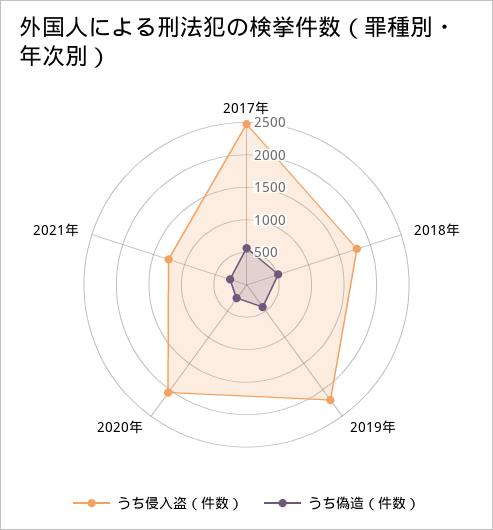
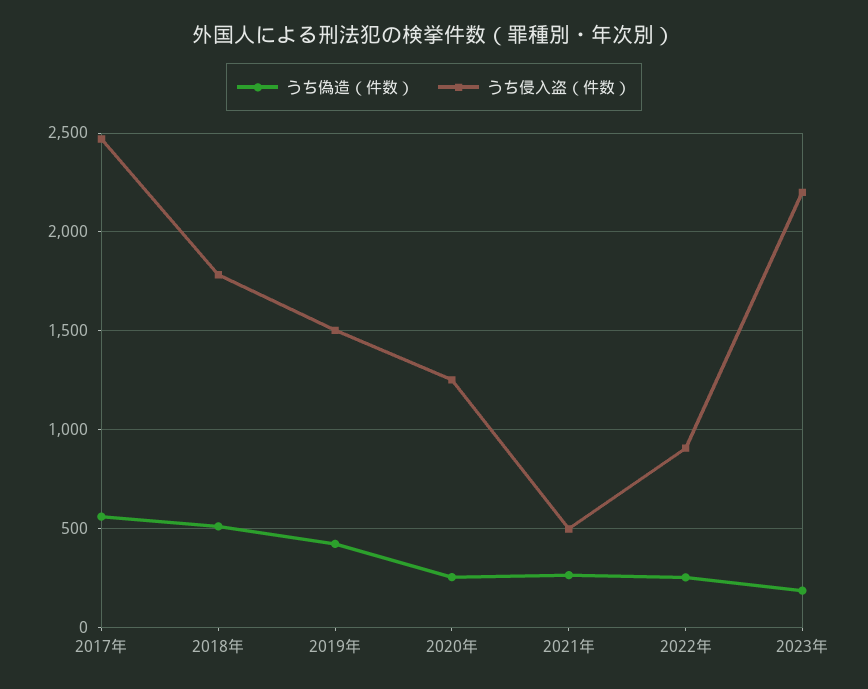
うち侵入盗（件数）, 2019年: 2250 -> 1500
うち侵入盗（件数）, 2020年: 2000 -> 1250
うち侵入盗（件数）, 2021年: 1250 -> 500
うち偽造（件数）, 2022年: none -> 250
うち侵入盗（件数）, 2022年: none -> 900
うち偽造（件数）, 2023年: none -> 200
うち侵入盗（件数）, 2023年: none -> 2200

